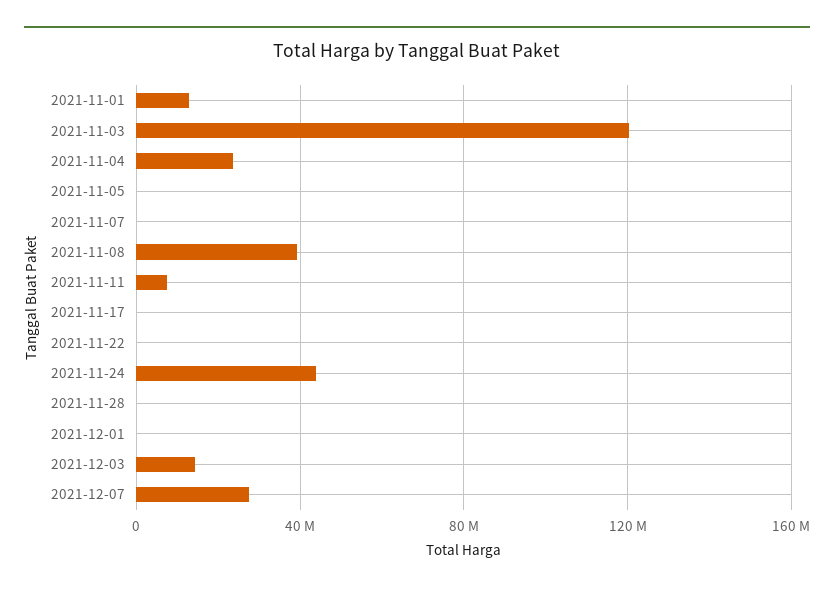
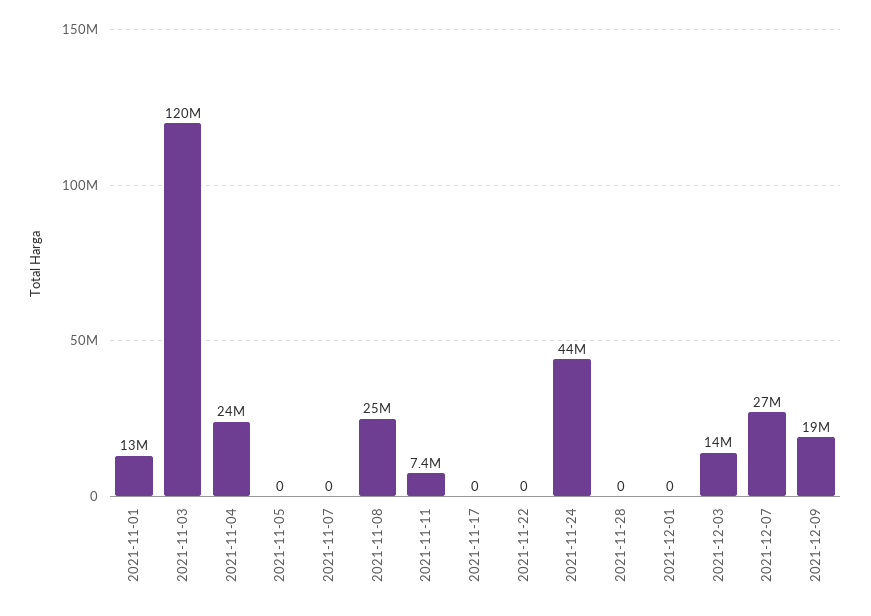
2021-11-08: 40000000 -> 25000000
2021-12-09: none -> 19000000

